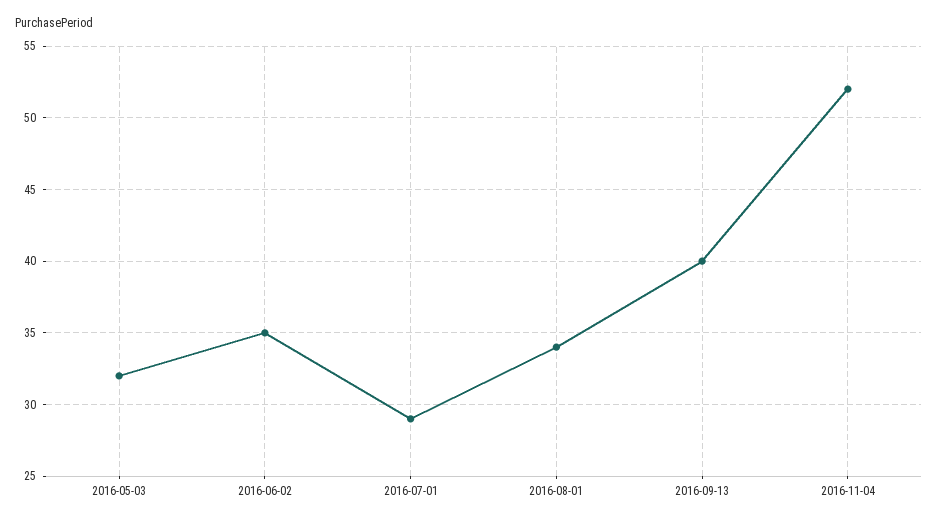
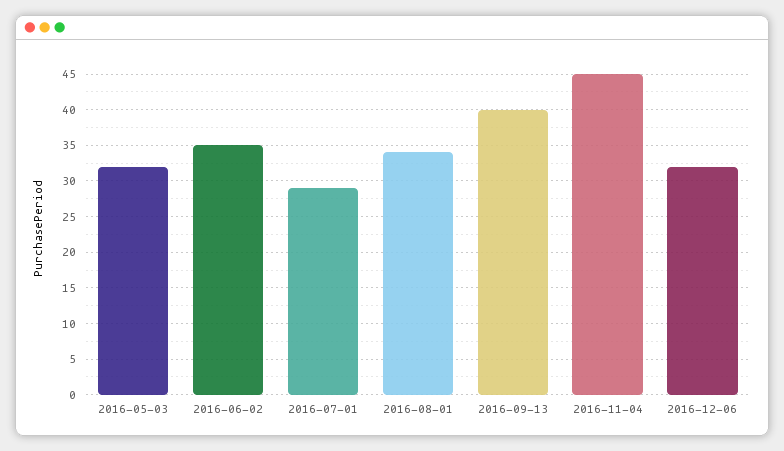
2016-11-04: 52 -> 45
2016-12-06: none -> 32

